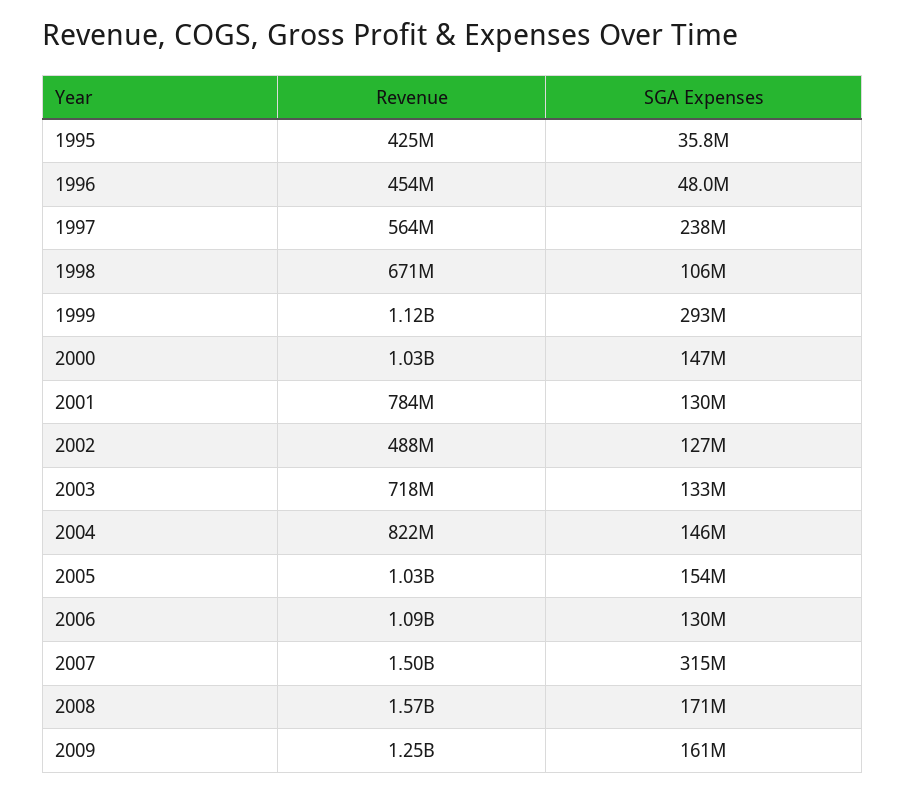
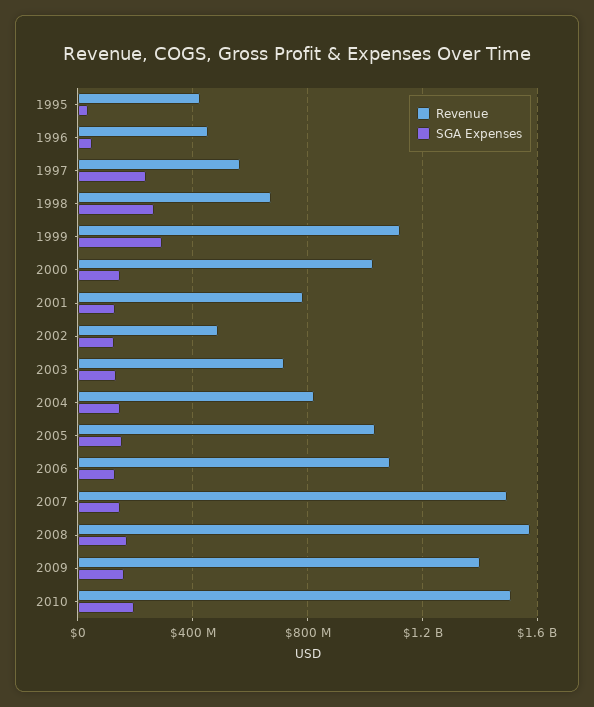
SGA Expenses, 1998: 106000000 -> 250000000
SGA Expenses, 2007: 315000000 -> 150000000
Revenue, 2009: 1250000000 -> 1400000000
Revenue, 2010: none -> 1500000000
SGA Expenses, 2010: none -> 200000000

